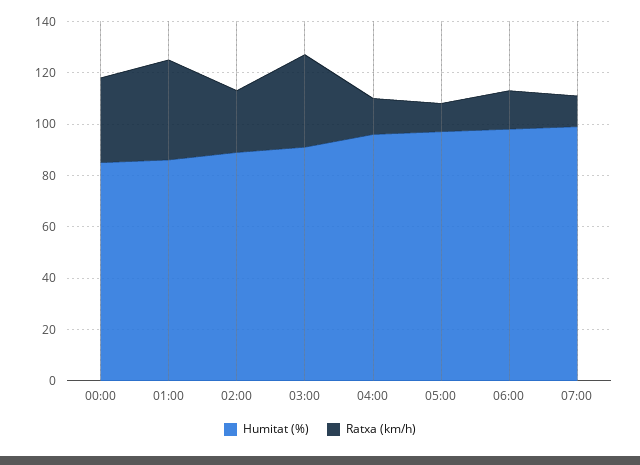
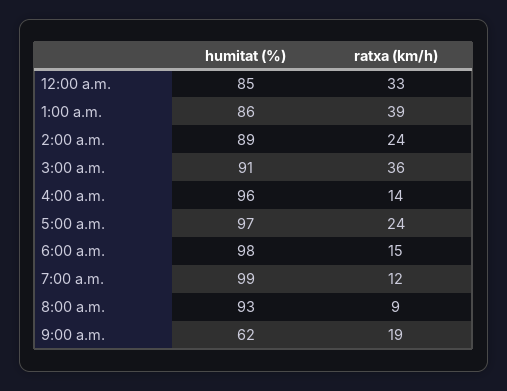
Ratxa (km/h), 05:00: 10 -> 24
Humitat (%), 8:00 a.m.: none -> 93
Ratxa (km/h), 8:00 a.m.: none -> 9
Humitat (%), 9:00 a.m.: none -> 62
Ratxa (km/h), 9:00 a.m.: none -> 19

